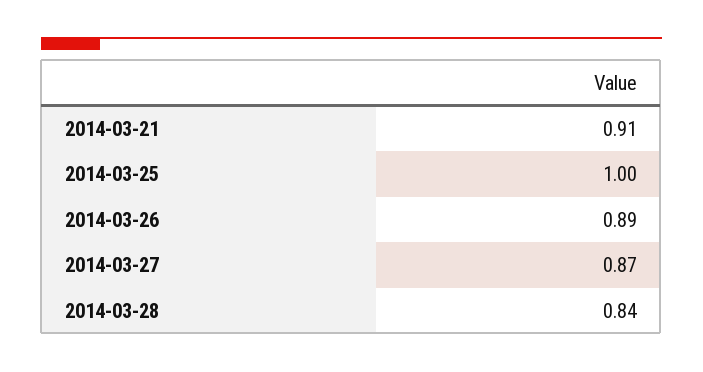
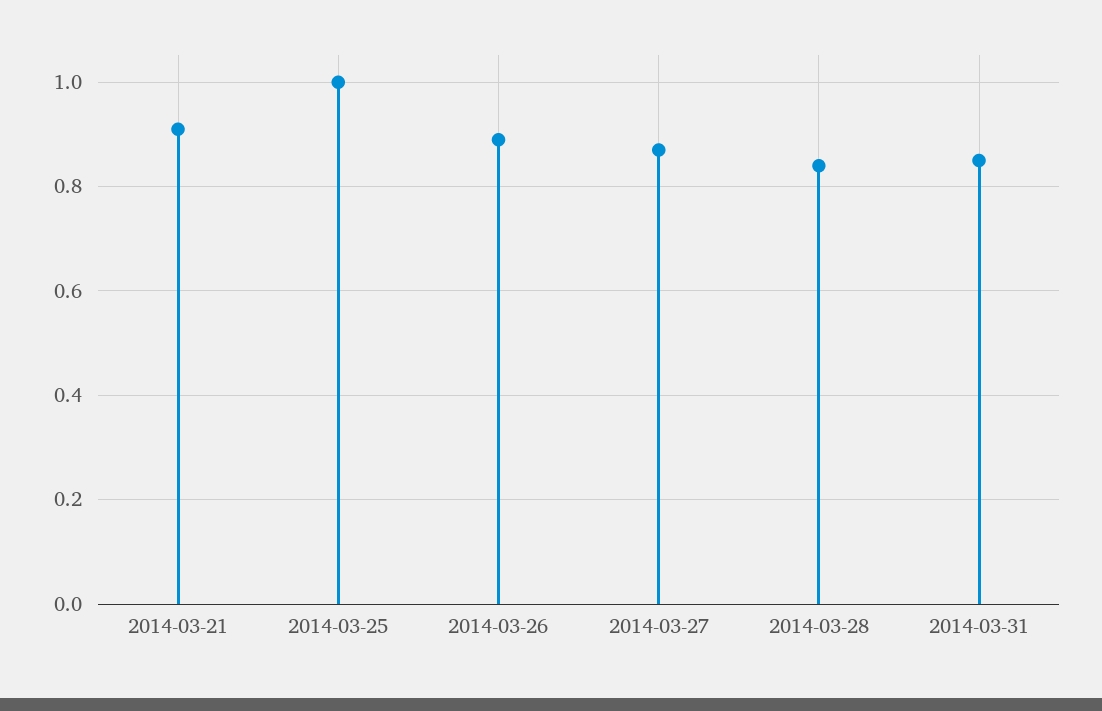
2014-03-31: none -> 0.85

